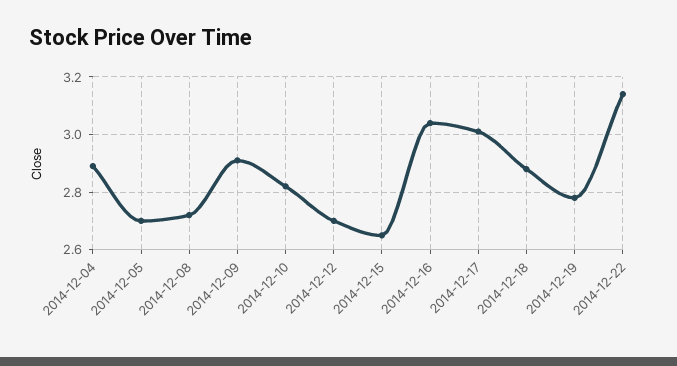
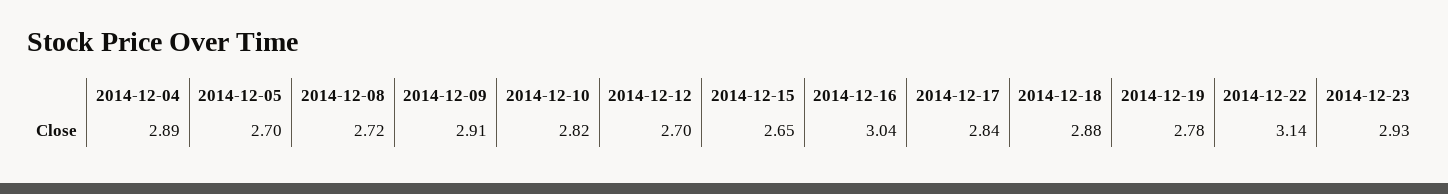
2014-12-17: 3 -> 2.84
2014-12-23: none -> 2.93

